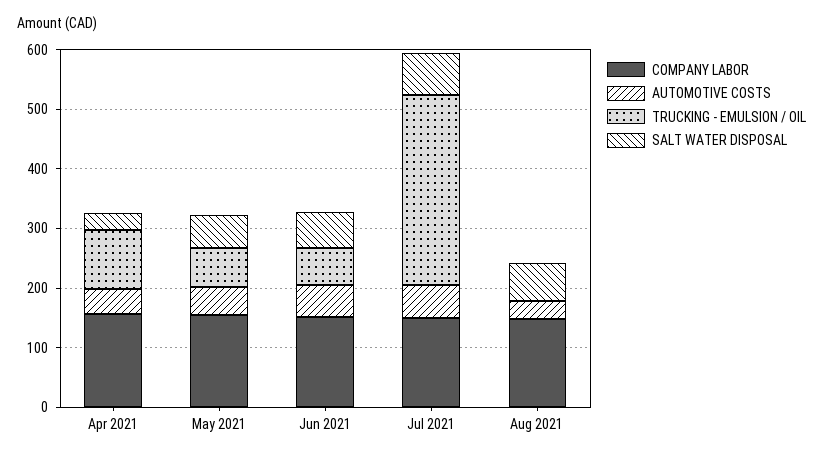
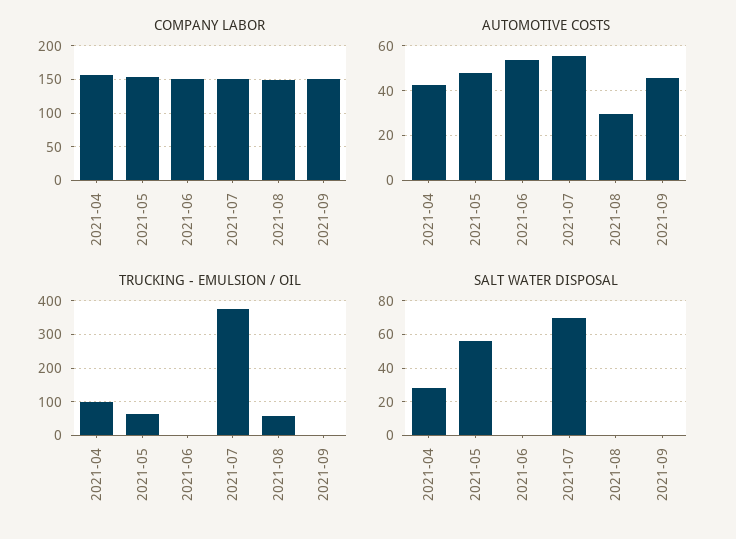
TRUCKING - EMULSION / OIL, Jun 2021: 60 -> 0
SALT WATER DISPOSAL, Jun 2021: 60 -> 0
TRUCKING - EMULSION / OIL, Jul 2021: 320 -> 380
TRUCKING - EMULSION / OIL, Aug 2021: 0 -> 60
SALT WATER DISPOSAL, Aug 2021: 60 -> 0
COMPANY LABOR, 2021-09: none -> 150
AUTOMOTIVE COSTS, 2021-09: none -> 45
TRUCKING - EMULSION / OIL, 2021-09: none -> 0
SALT WATER DISPOSAL, 2021-09: none -> 0

